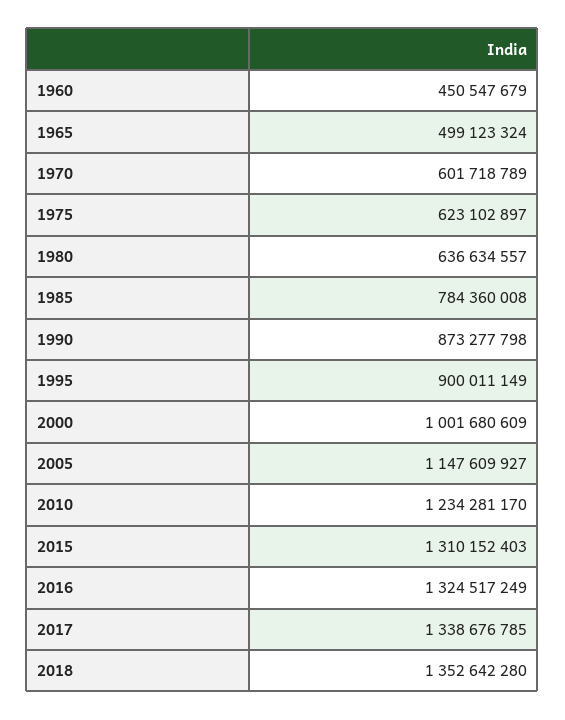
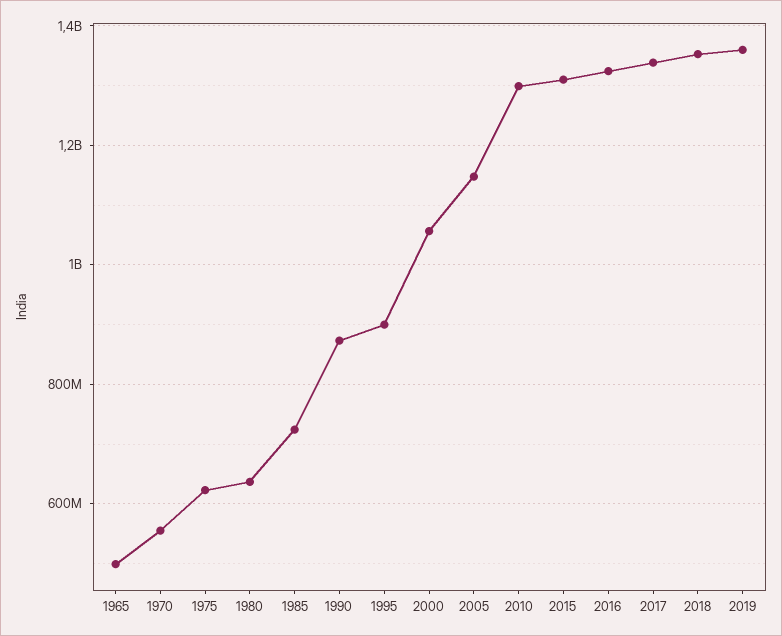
1960: 450547679 -> none
1970: 601718789 -> 560000000
1985: 784360008 -> 720000000
2000: 1001680609 -> 1060000000
2010: 1234281170 -> 1300000000
2019: none -> 1360000000

